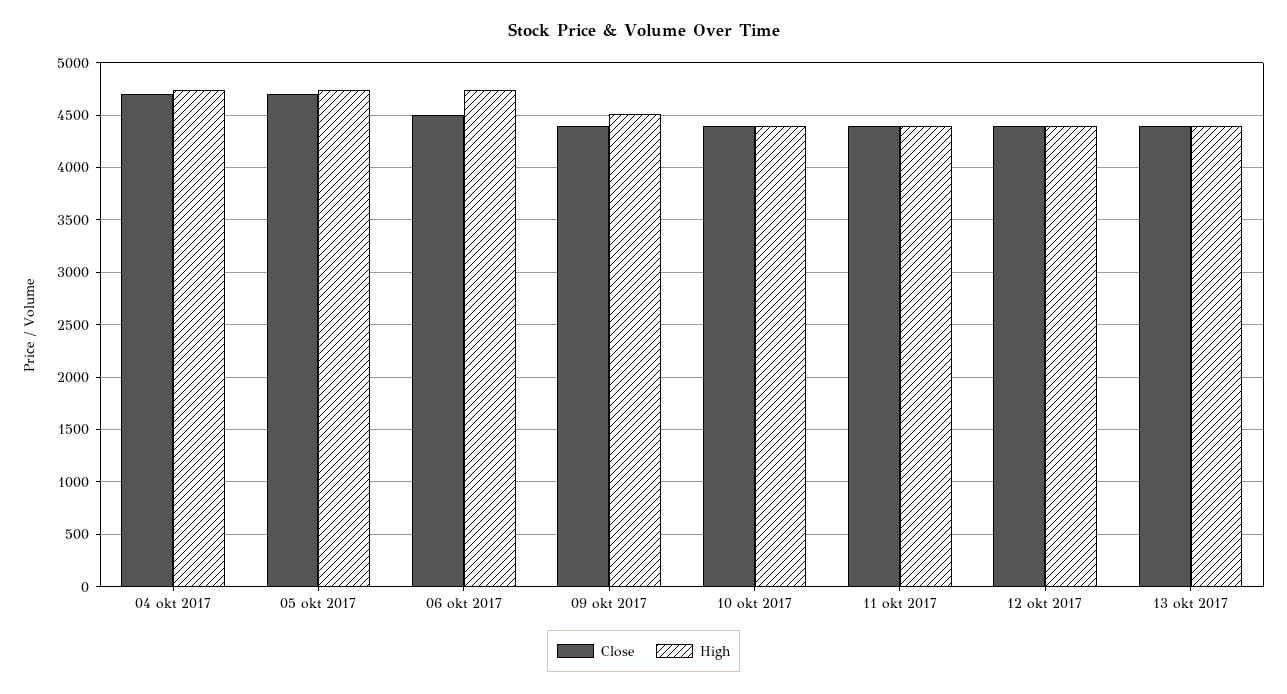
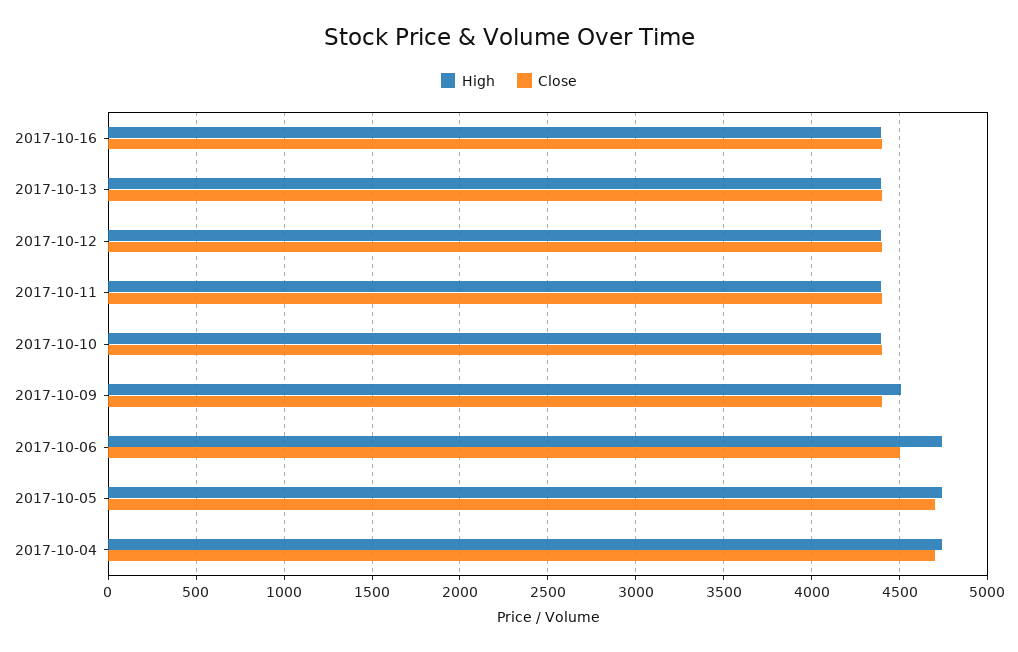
High, 2017-10-16: none -> 4400
Close, 2017-10-16: none -> 4400

